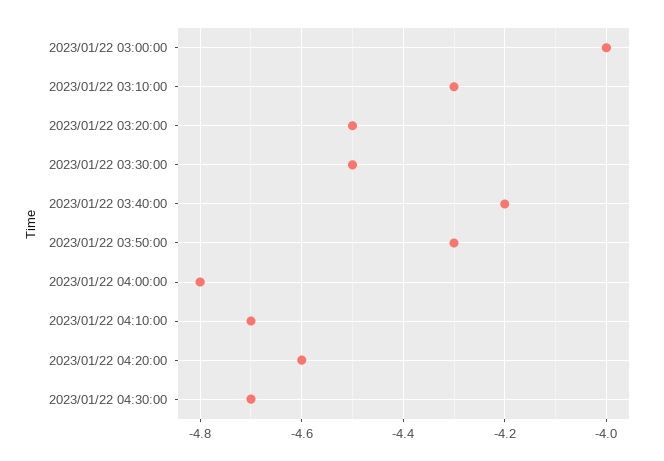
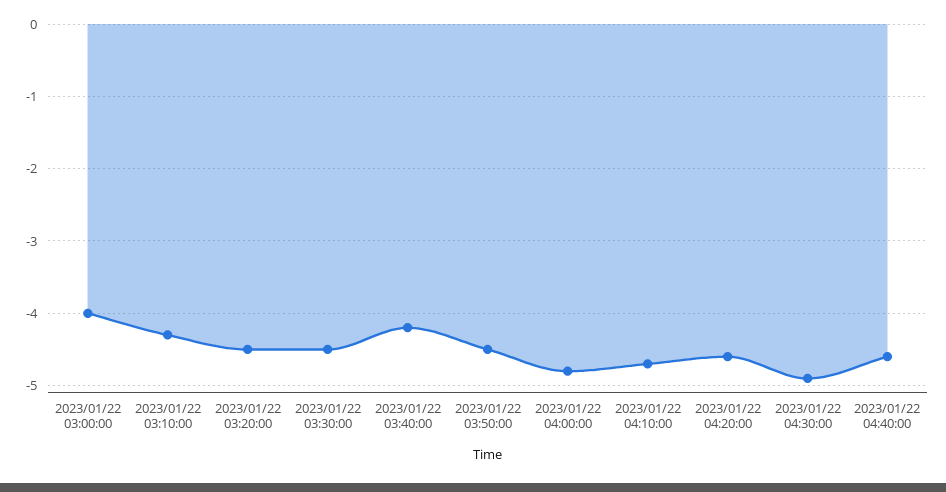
2023/01/22 03:50:00: -4.3 -> -4.5
2023/01/22 04:30:00: -4.7 -> -4.9
2023/01/22 04:40:00: none -> -4.6

